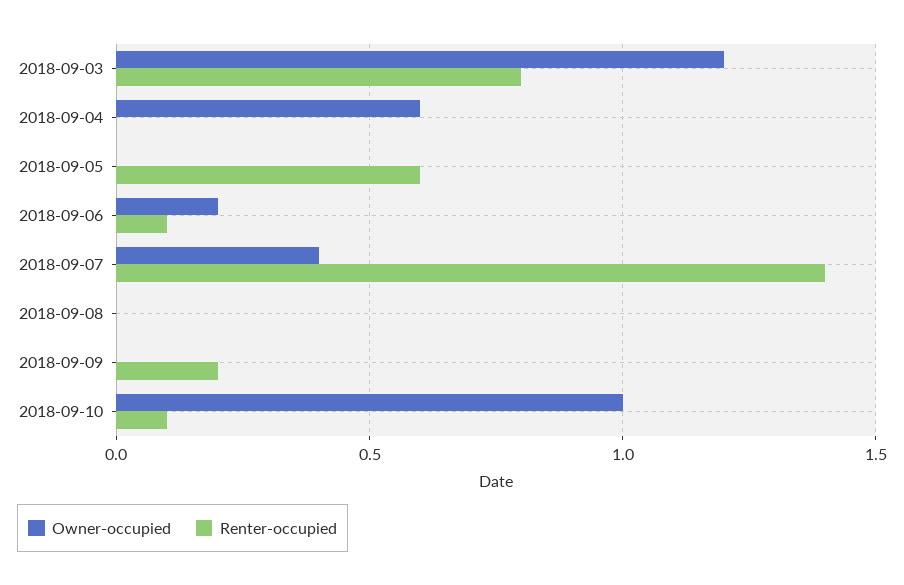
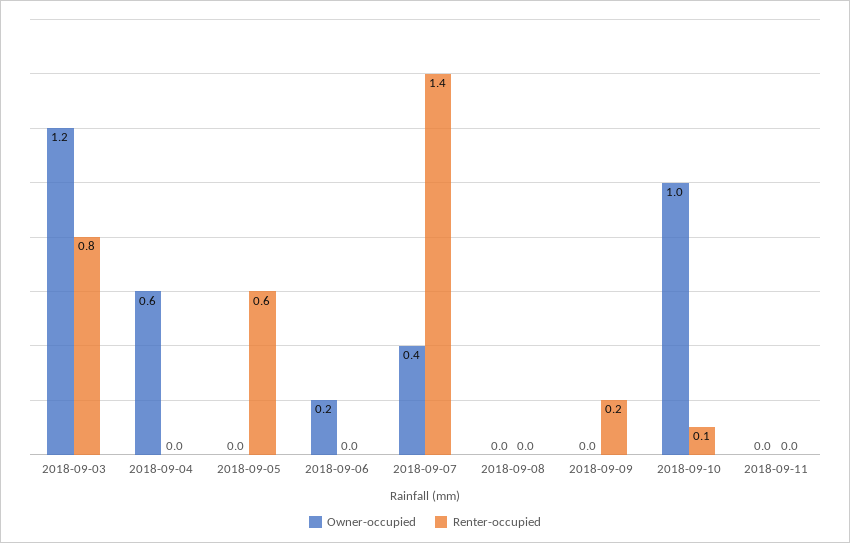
Renter-occupied, 2018-09-06: 0.1 -> 0
Owner-occupied, 2018-09-11: none -> 0
Renter-occupied, 2018-09-11: none -> 0

